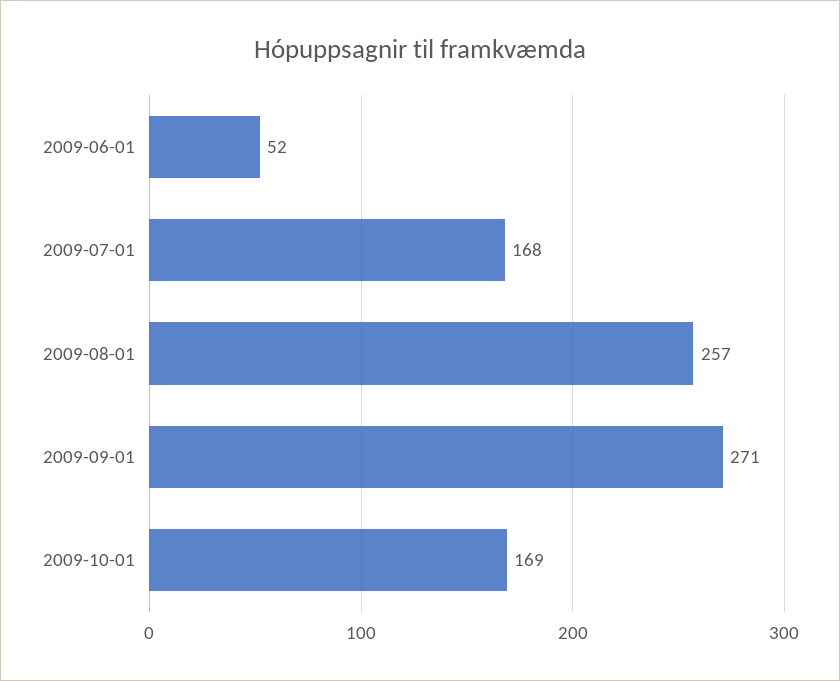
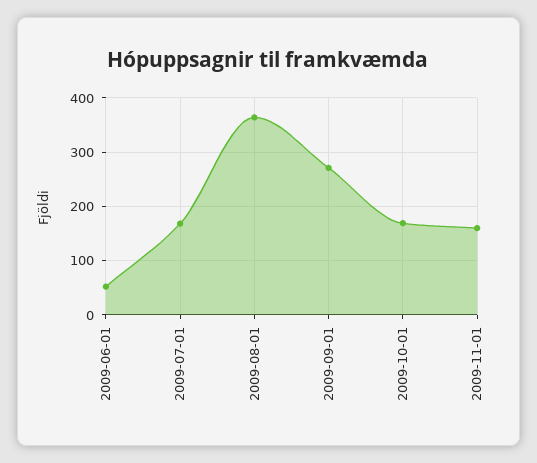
2009-08-01: 257 -> 360
2009-11-01: none -> 160

